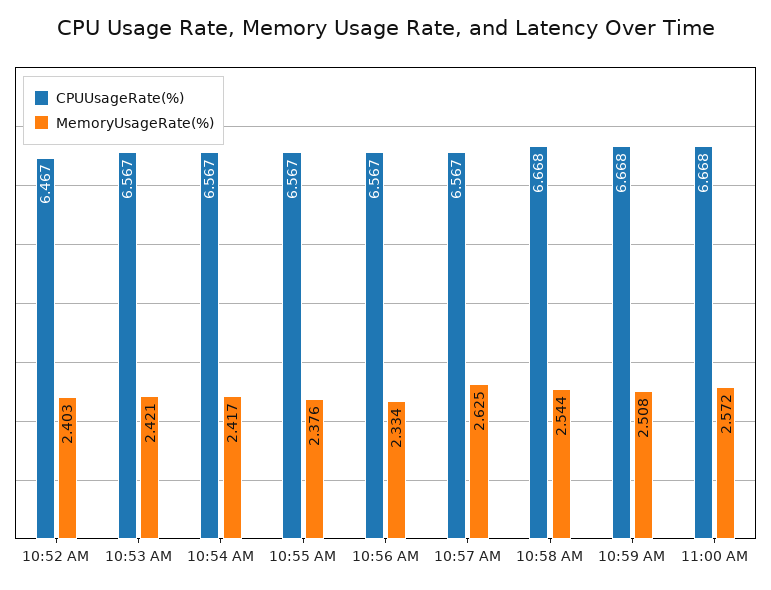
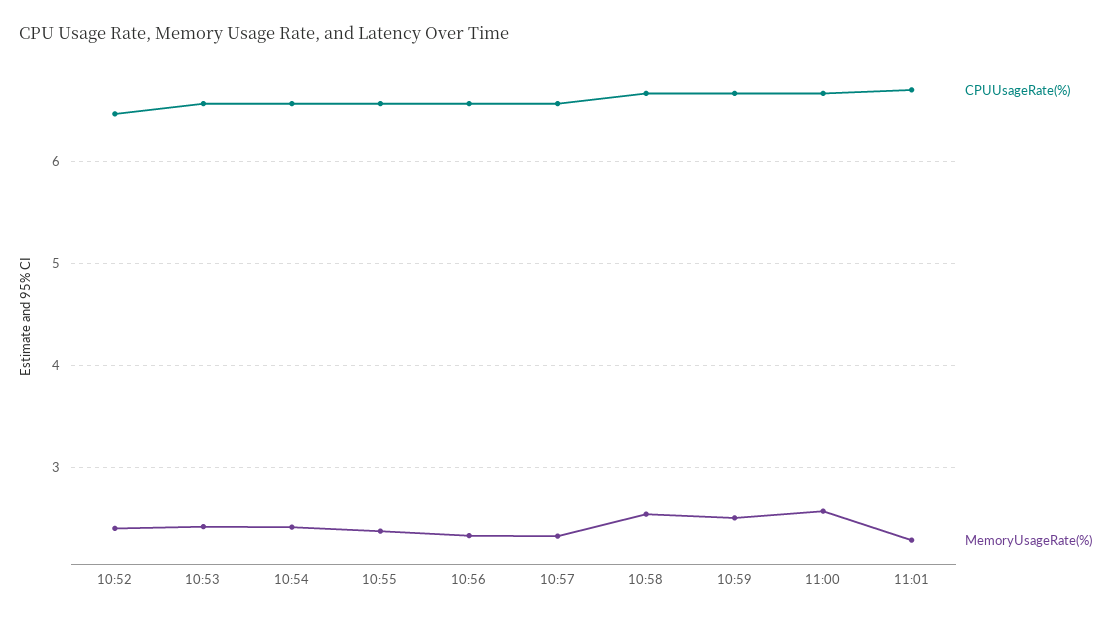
MemoryUsageRate(%), 10:57 AM: 2.625 -> 2.3
CPUUsageRate(%), 11:01: none -> 6.7
MemoryUsageRate(%), 11:01: none -> 2.3

